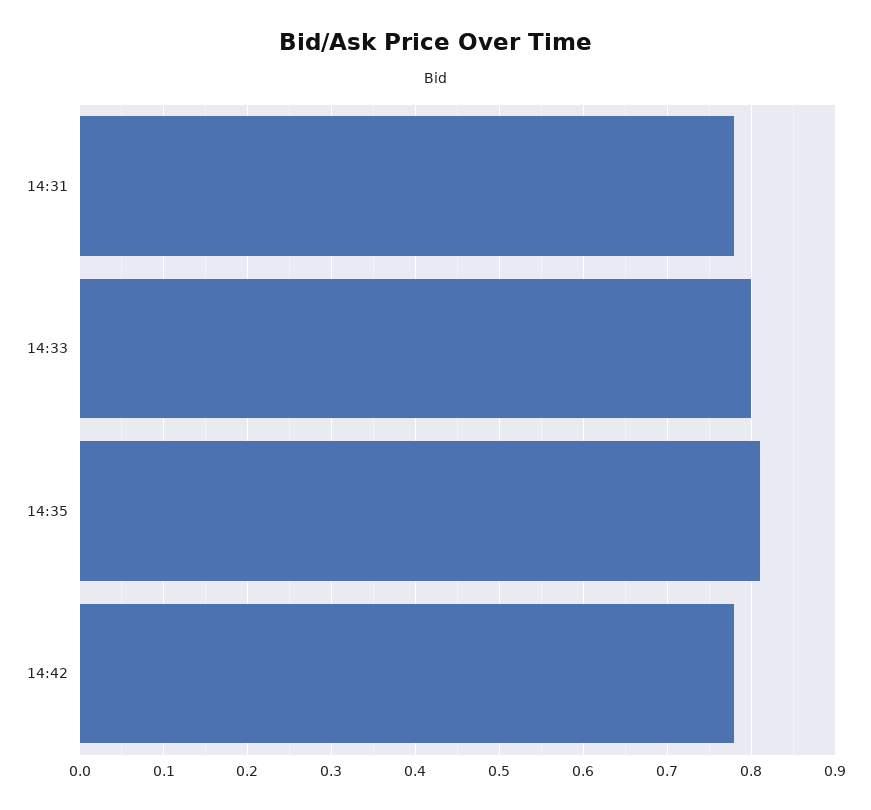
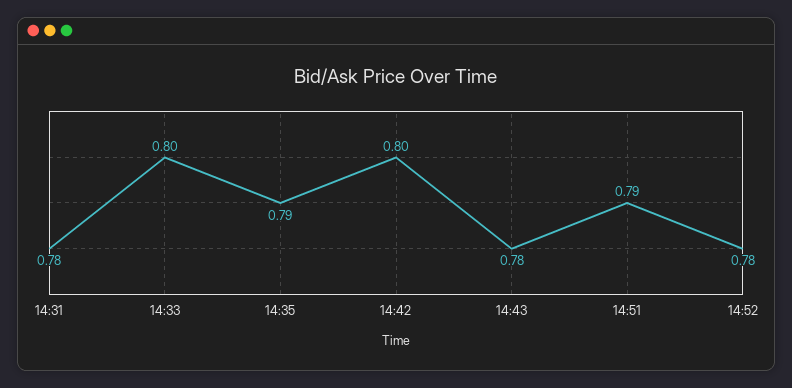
14:35: 0.81 -> 0.79
14:42: 0.78 -> 0.8
14:43: none -> 0.78
14:51: none -> 0.79
14:52: none -> 0.78

